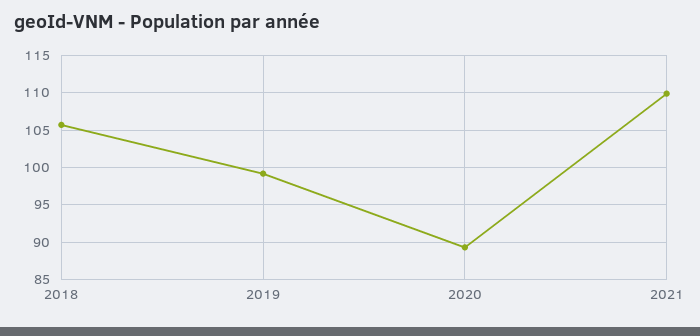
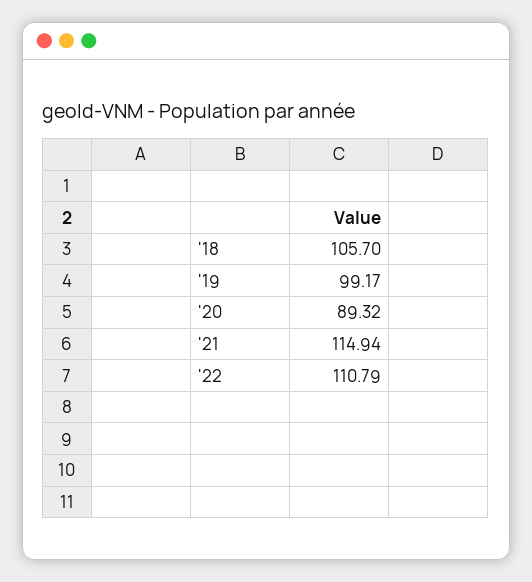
2021: 110 -> 114.94
'22: none -> 110.79

